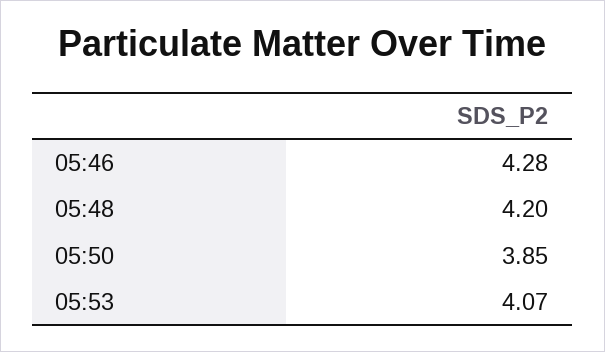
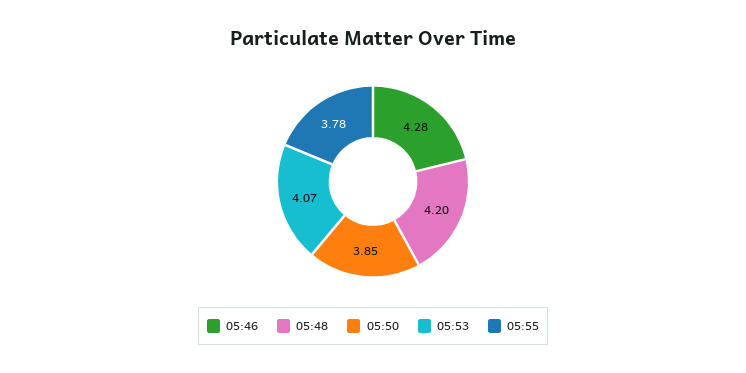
05:55: none -> 3.78

